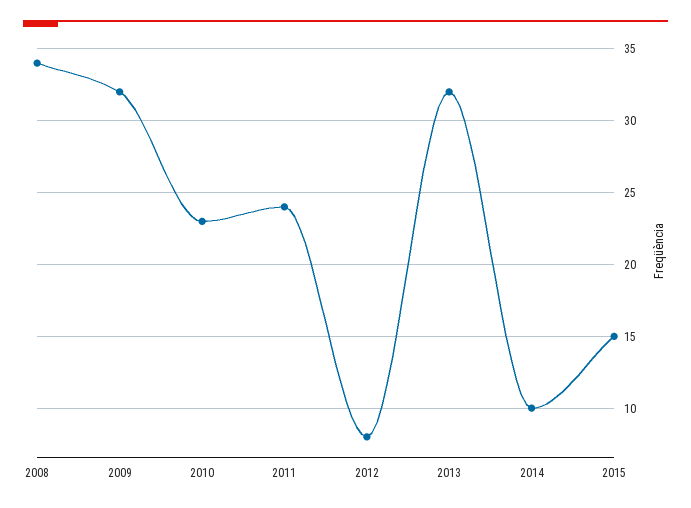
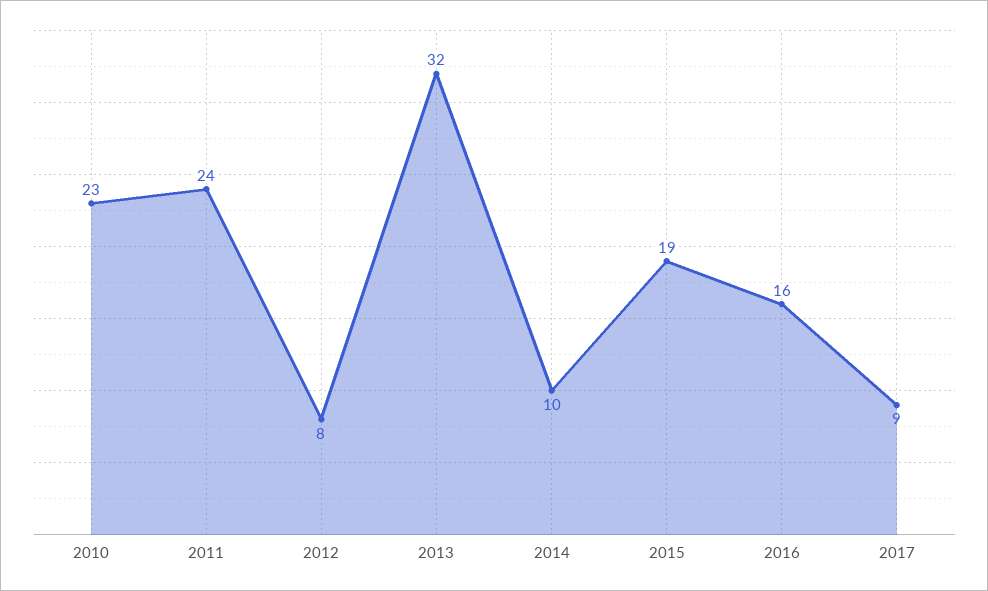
2008: 34 -> none
2009: 32 -> none
2015: 15 -> 19
2016: none -> 16
2017: none -> 9

